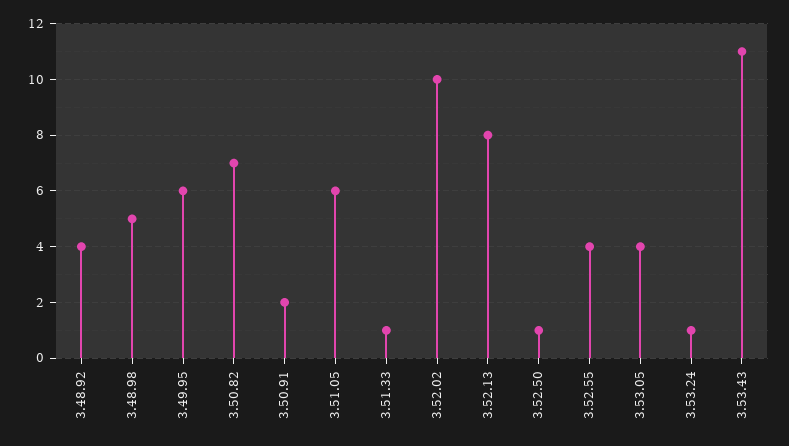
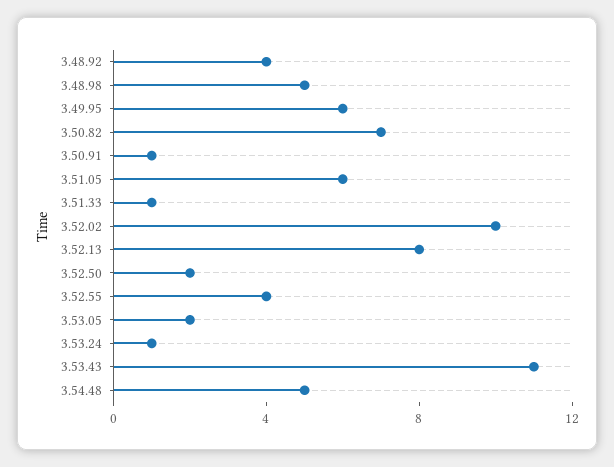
3.50.91: 2 -> 1
3.52.50: 1 -> 2
3.53.05: 4 -> 2
3.54.48: none -> 5

